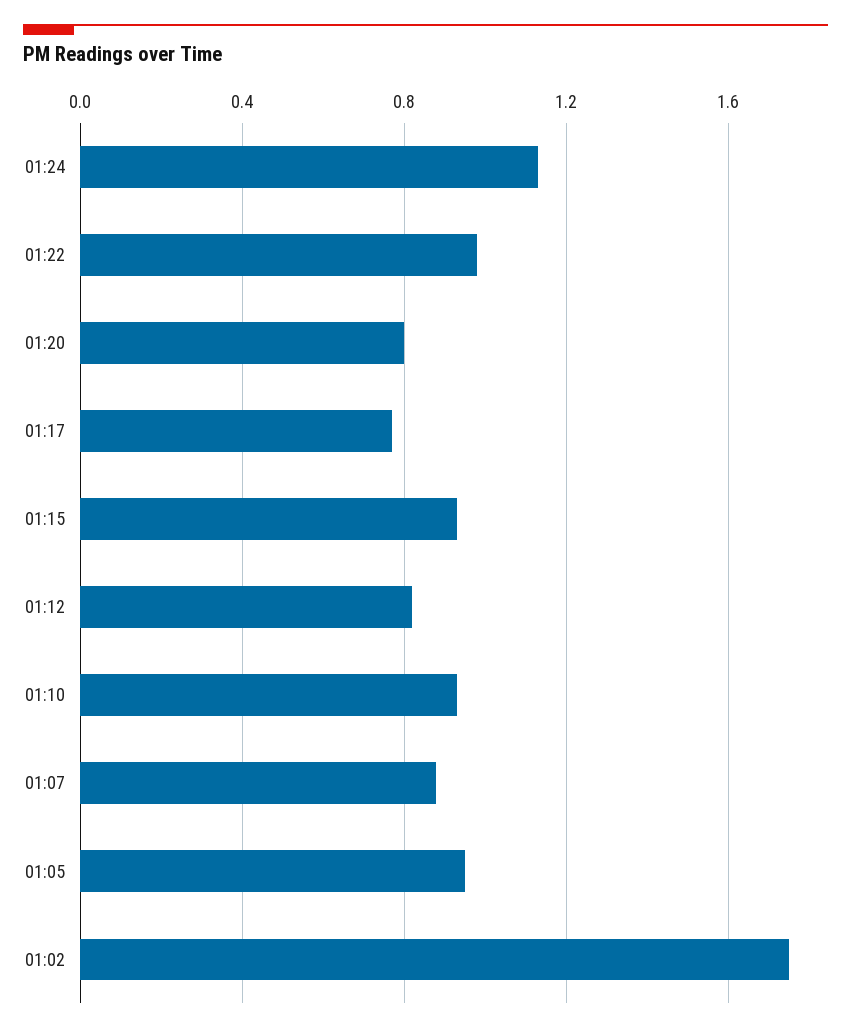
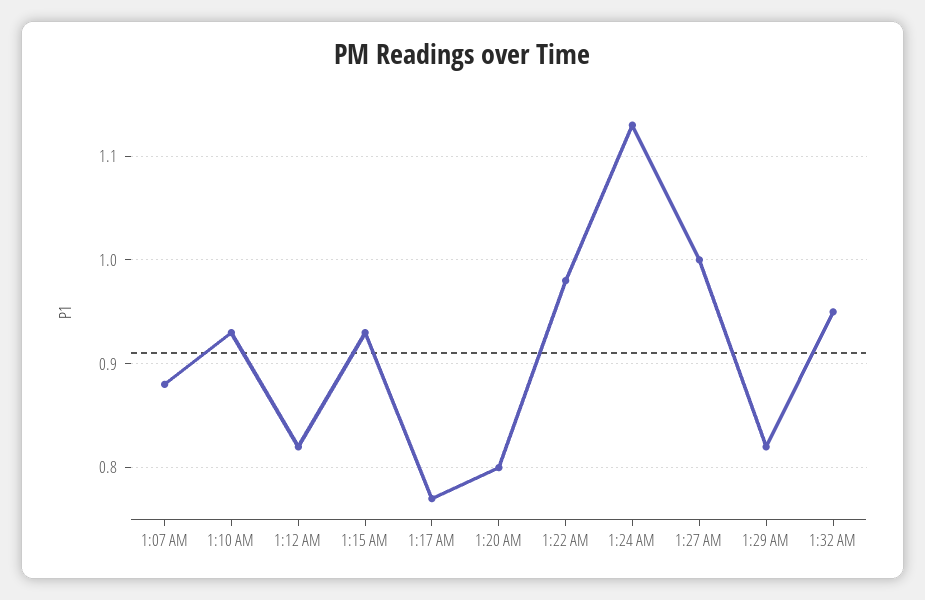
01:05: 0.95 -> none
01:02: 1.75 -> none
1:27 AM: none -> 1
1:29 AM: none -> 0.82
1:32 AM: none -> 0.95

